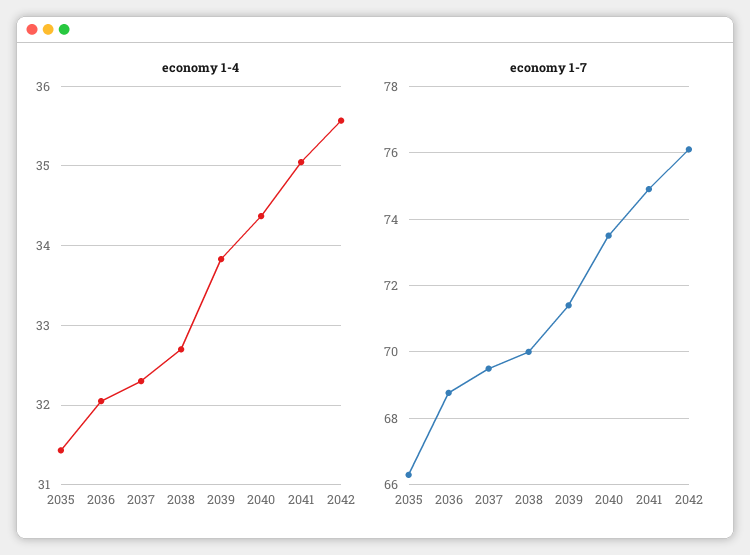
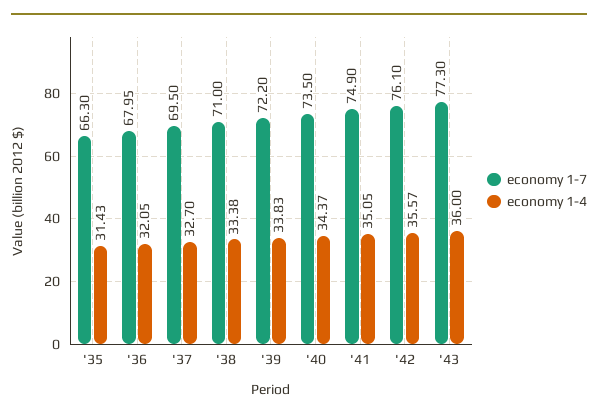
economy 1-4, 2037: 32.3 -> 32.7
economy 1-4, 2038: 32.7 -> 33.38
economy 1-7, 2036: 68.8 -> 67.95
economy 1-7, 2038: 70 -> 71
economy 1-7, 2039: 71.4 -> 72.2
economy 1-7, '43: none -> 77.3
economy 1-4, '43: none -> 36

